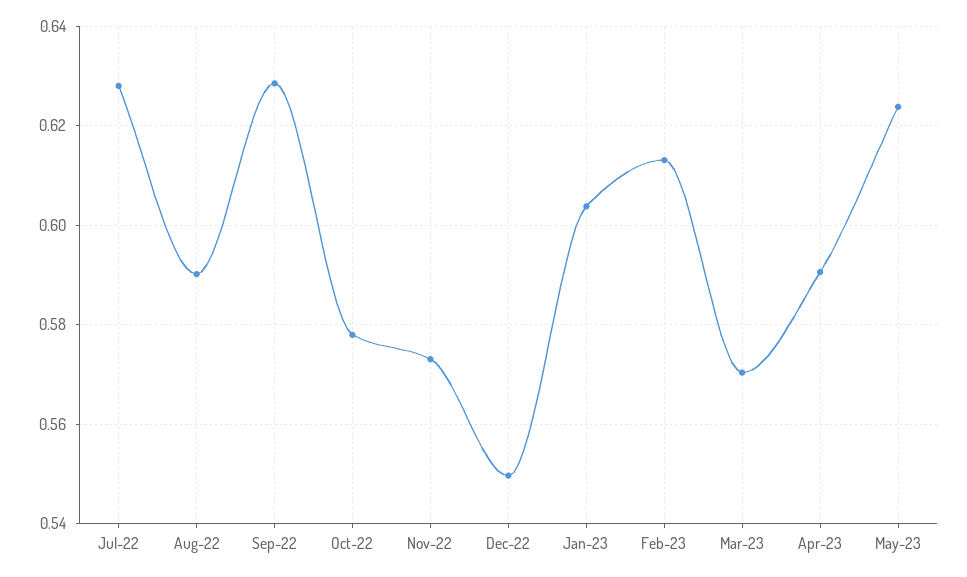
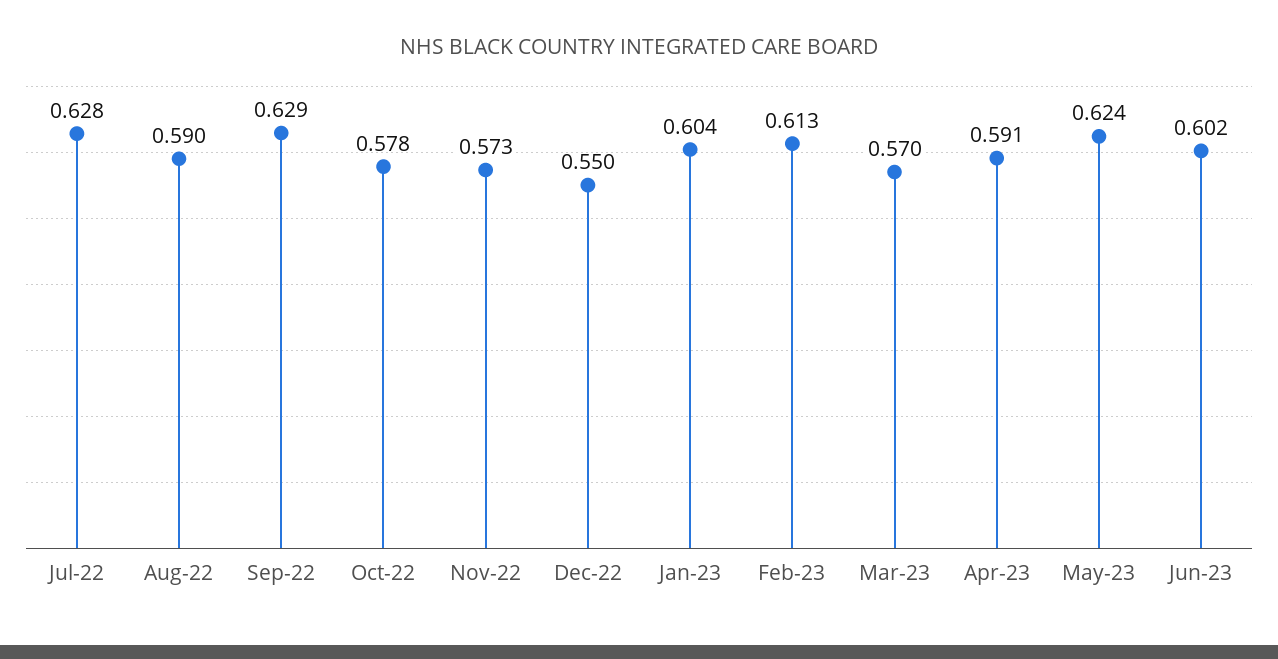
Jun-23: none -> 0.602

